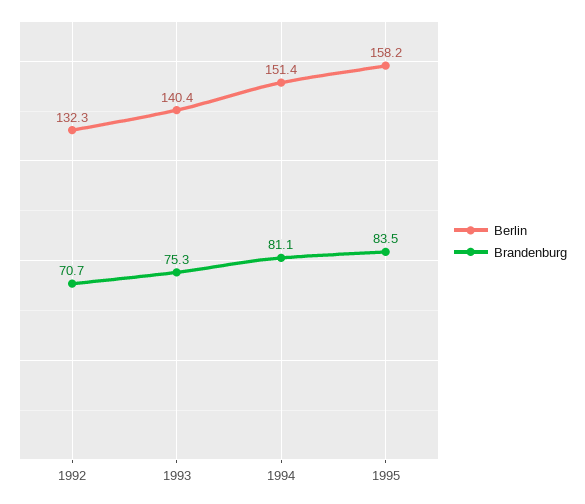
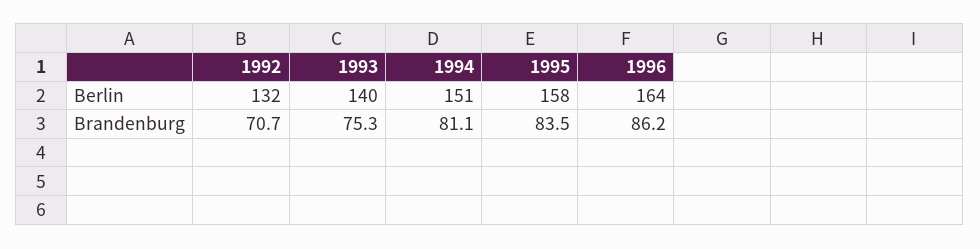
Berlin, 1996: none -> 164
Brandenburg, 1996: none -> 86.2

